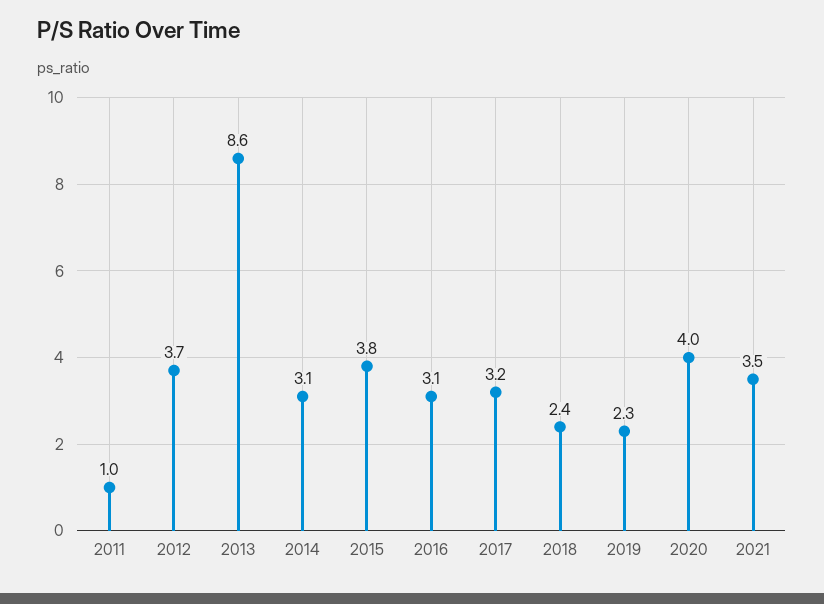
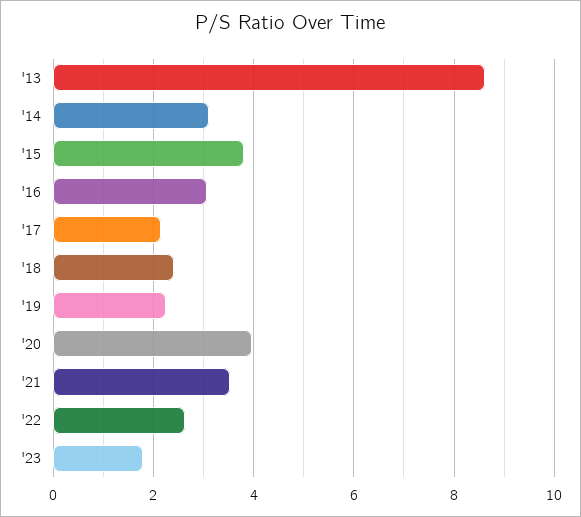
2011: 1 -> none
2012: 3.7 -> none
2017: 3.2 -> 2.2
'22: none -> 2.6
'23: none -> 1.8

